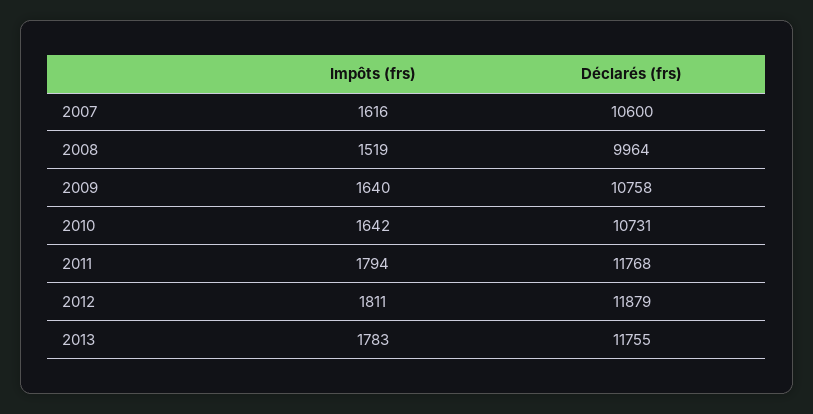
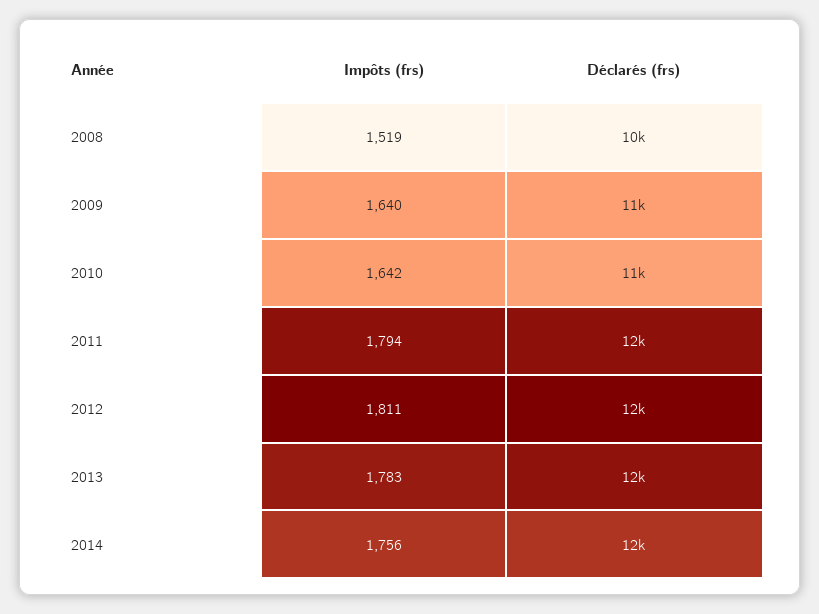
Impôts (frs), 2007: 1616 -> none
Déclarés (frs), 2007: 10600 -> none
Impôts (frs), 2014: none -> 1756
Déclarés (frs), 2014: none -> 12000

